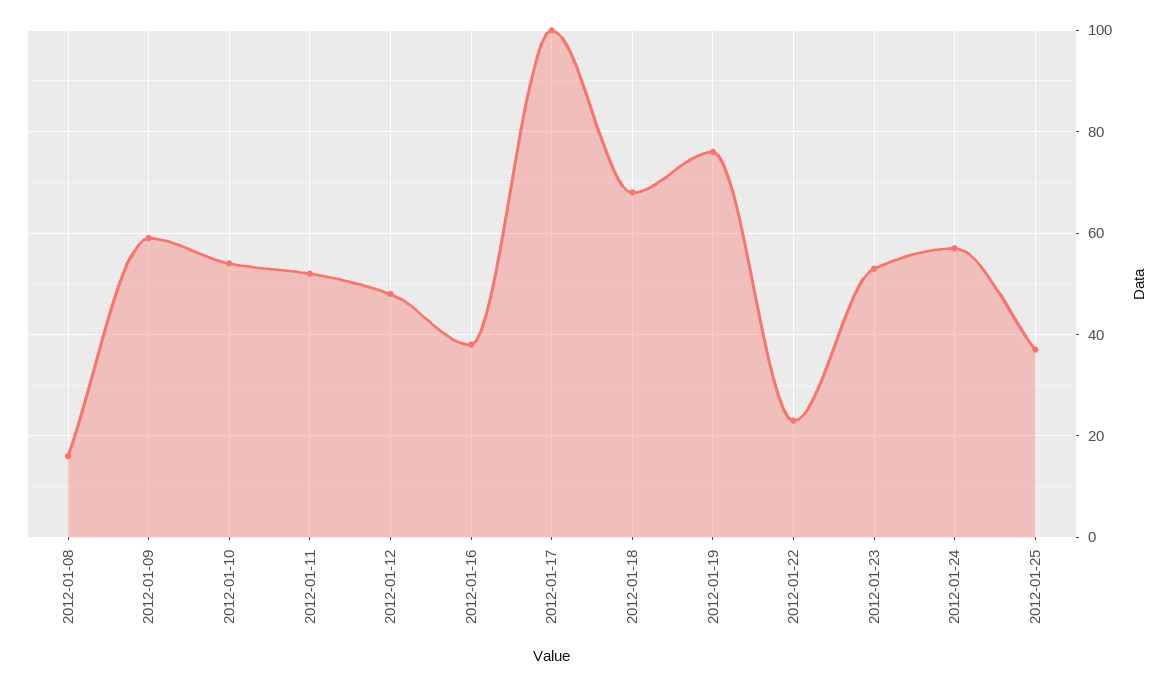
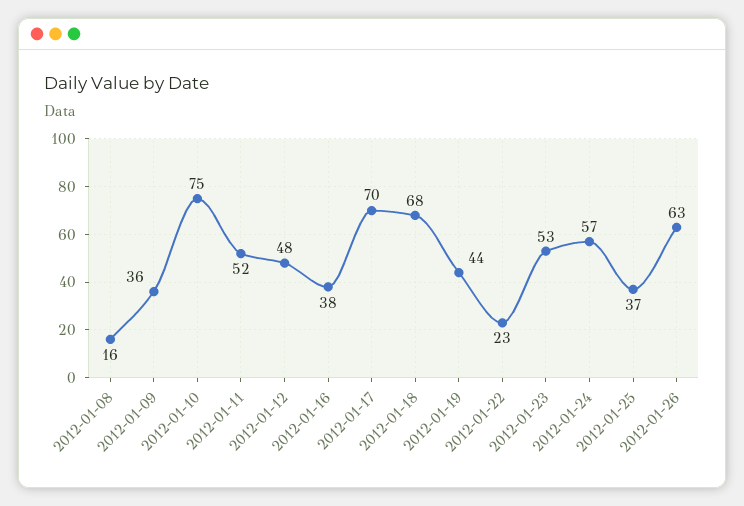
2012-01-09: 60 -> 36
2012-01-10: 55 -> 75
2012-01-17: 100 -> 70
2012-01-19: 75 -> 44
2012-01-26: none -> 63

